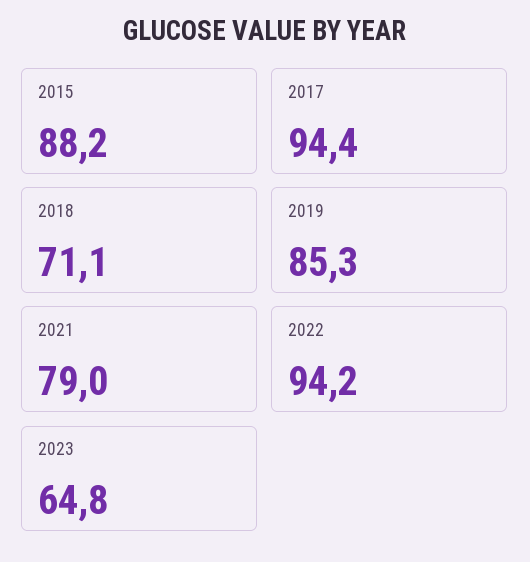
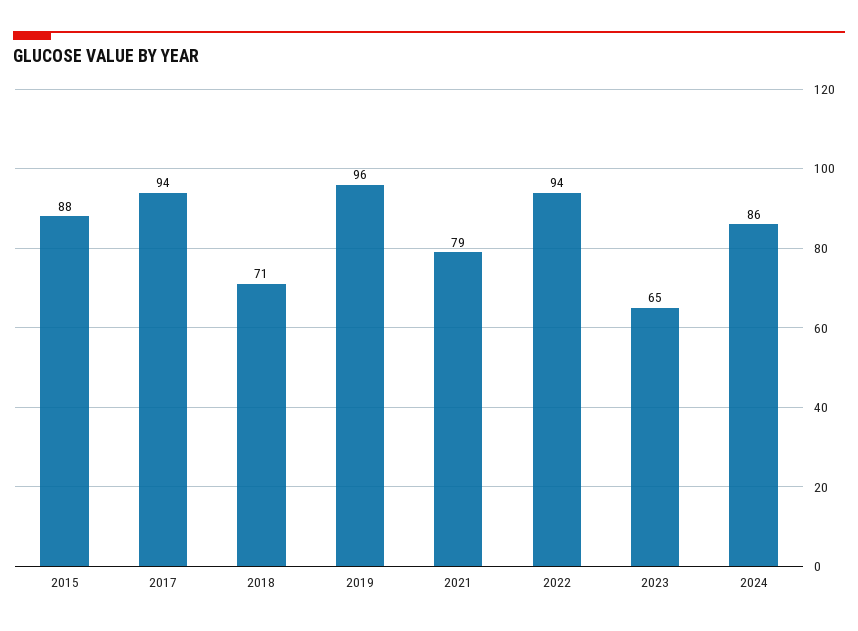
2019: 85.3 -> 96
2024: none -> 86

